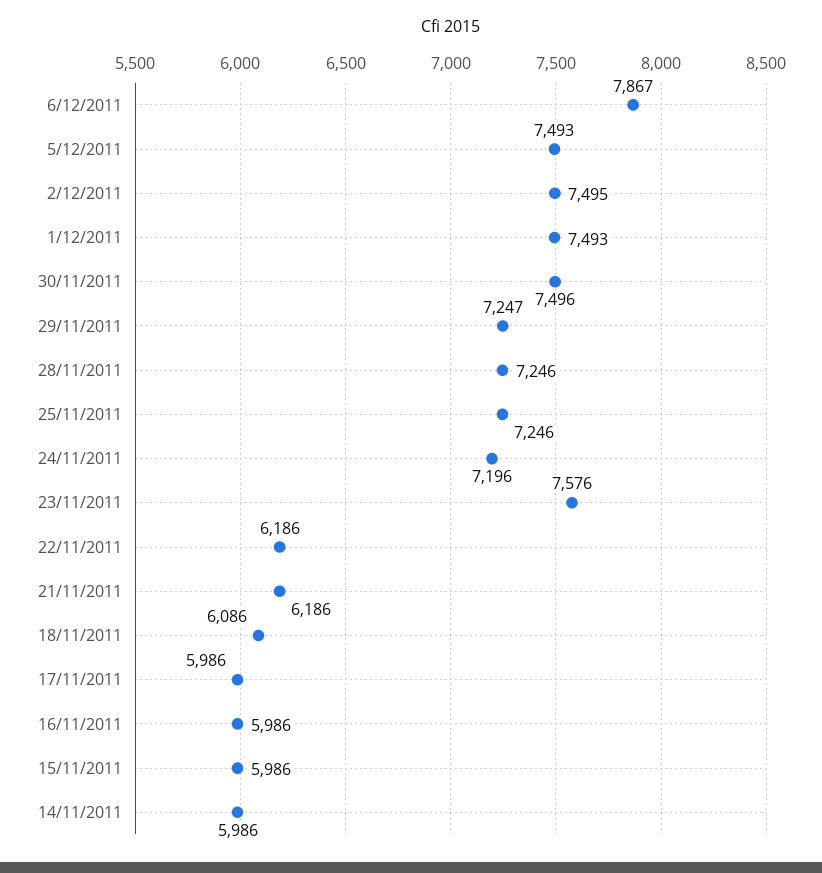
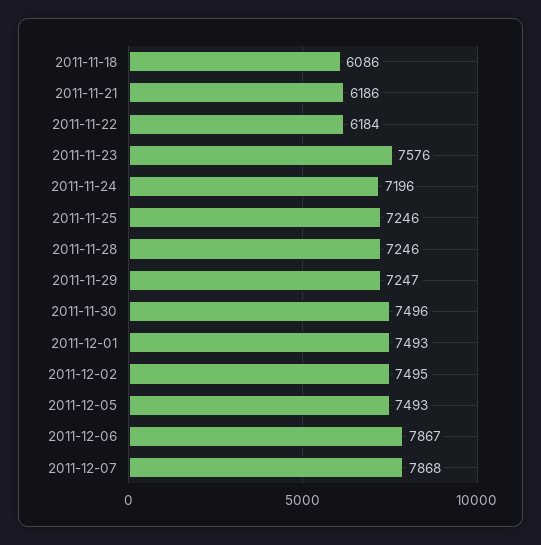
22/11/2011: 6186 -> 6184
17/11/2011: 5986 -> none
16/11/2011: 5986 -> none
15/11/2011: 5986 -> none
14/11/2011: 5986 -> none
2011-12-07: none -> 7868

